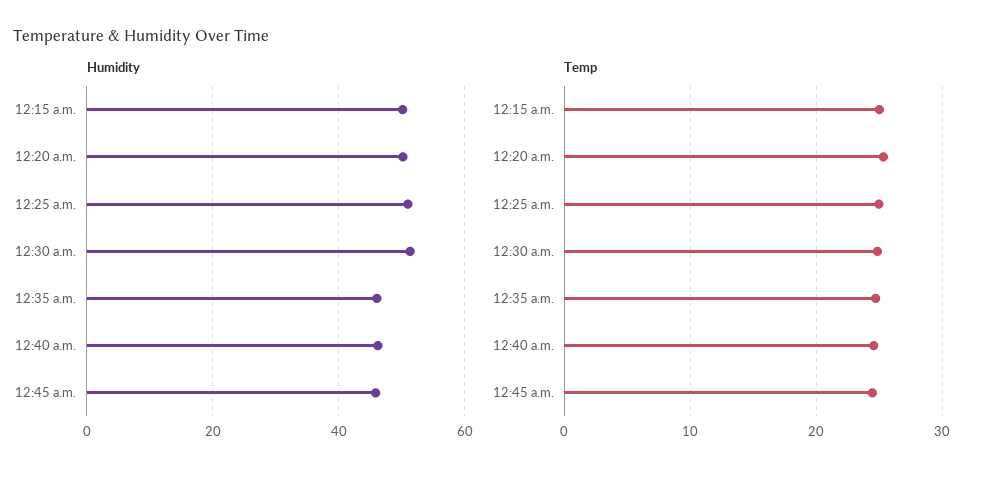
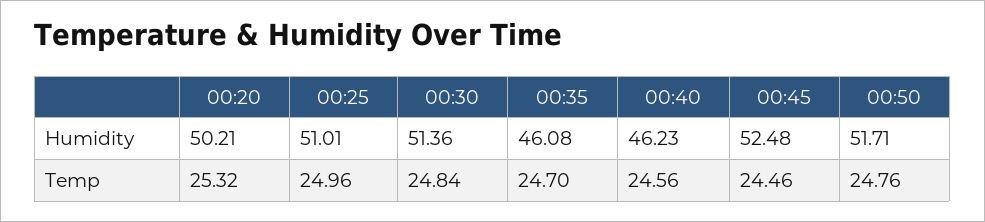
Humidity, 12:15 a.m.: 50 -> none
Humidity, 12:45 a.m.: 46 -> 52.48
Temp, 12:15 a.m.: 25 -> none
Humidity, 00:50: none -> 51.71
Temp, 00:50: none -> 24.76

